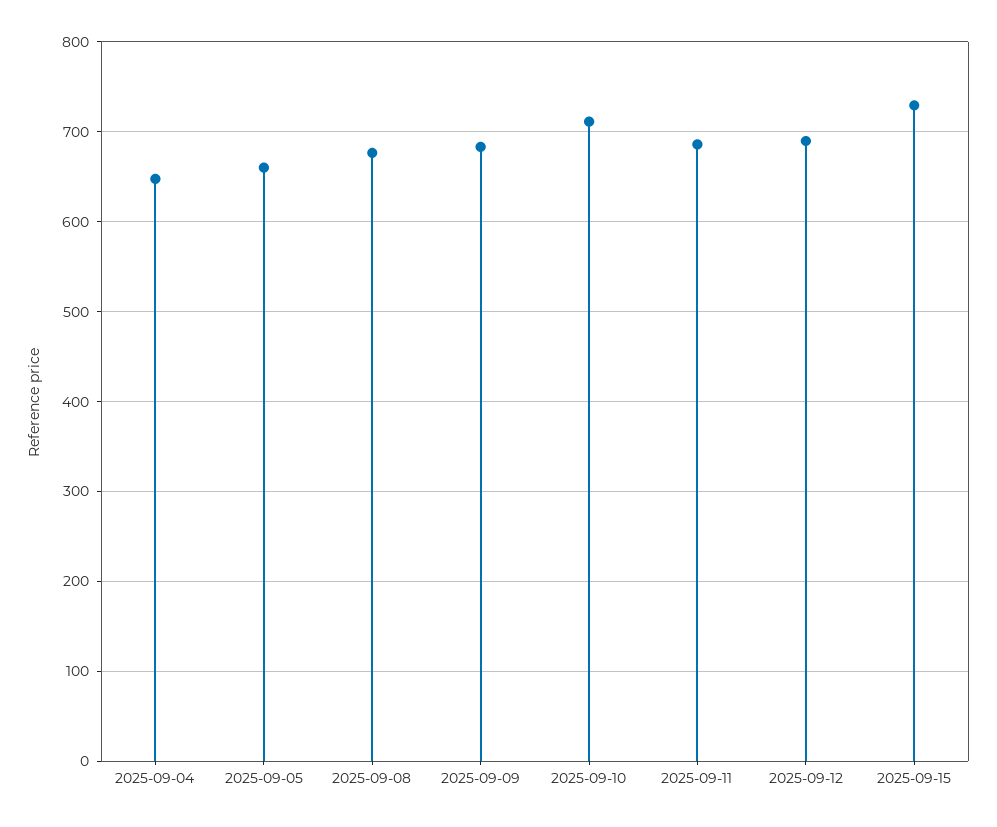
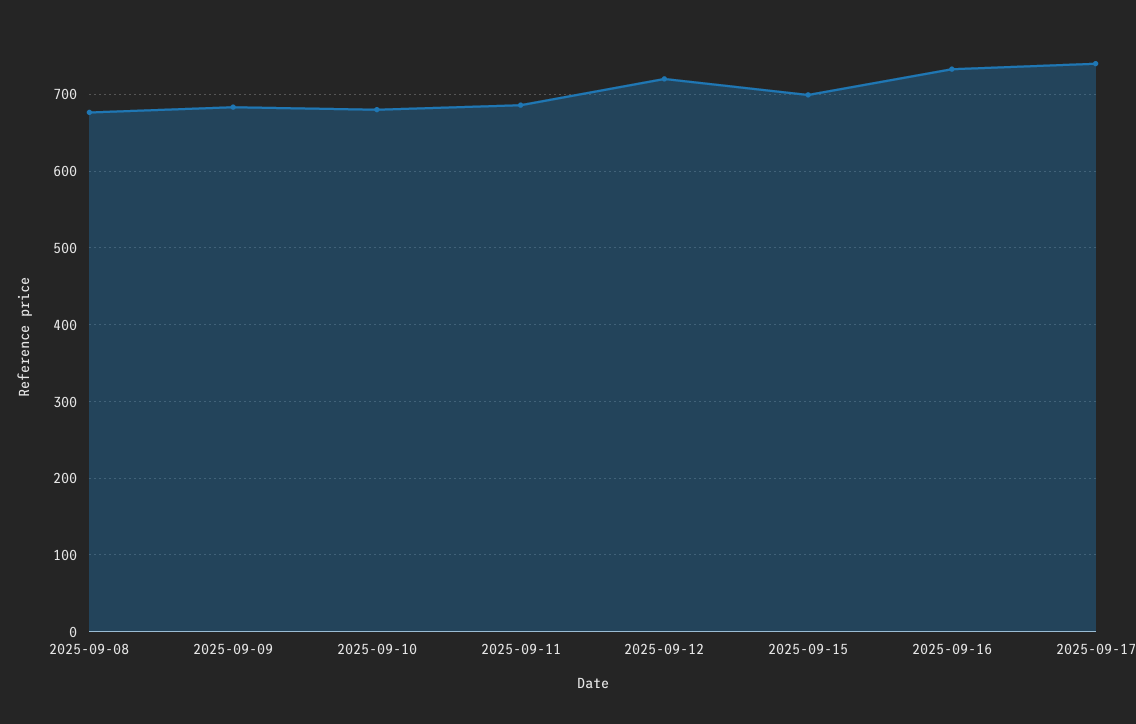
2025-09-04: 650 -> none
2025-09-05: 660 -> none
2025-09-10: 710 -> 680
2025-09-12: 690 -> 720
2025-09-15: 730 -> 700
2025-09-16: none -> 730
2025-09-17: none -> 740

